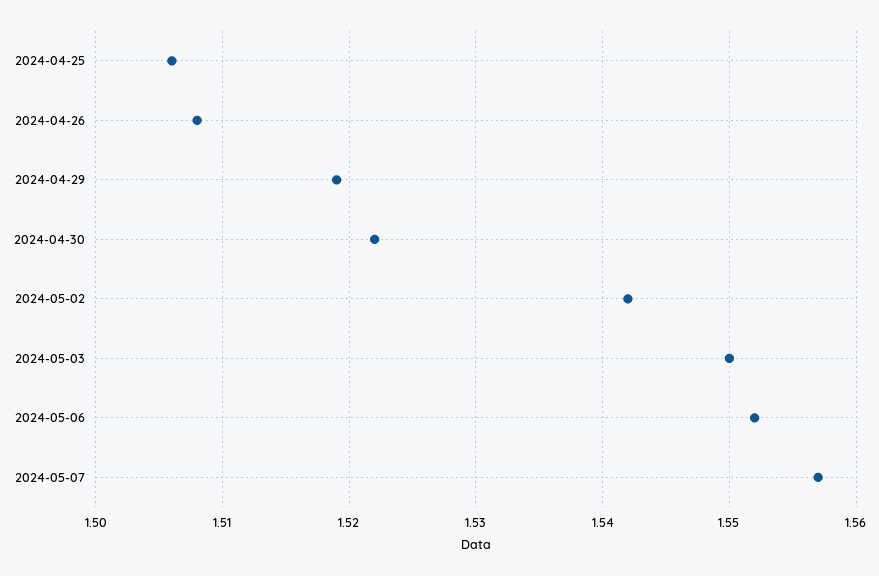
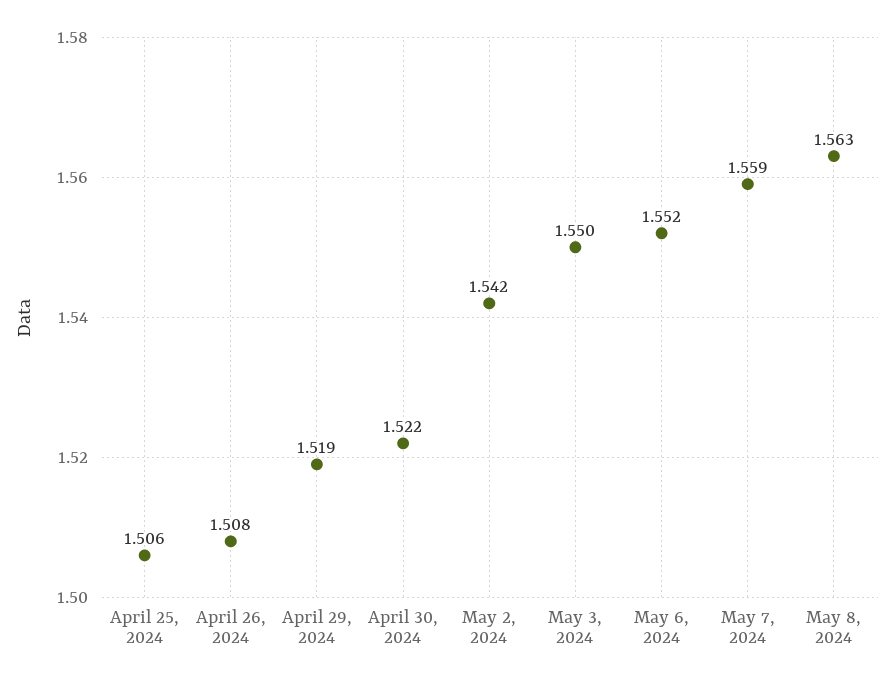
2024-05-07: 1.557 -> 1.559
May 8, 2024: none -> 1.563

